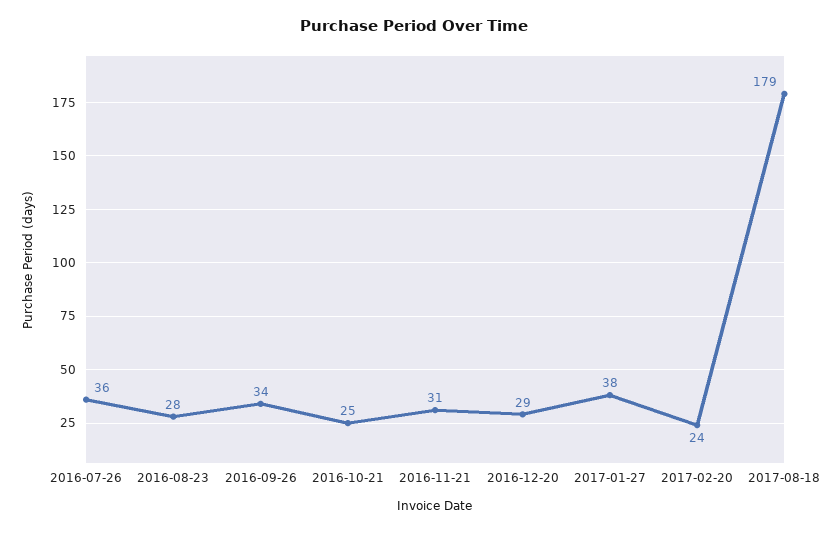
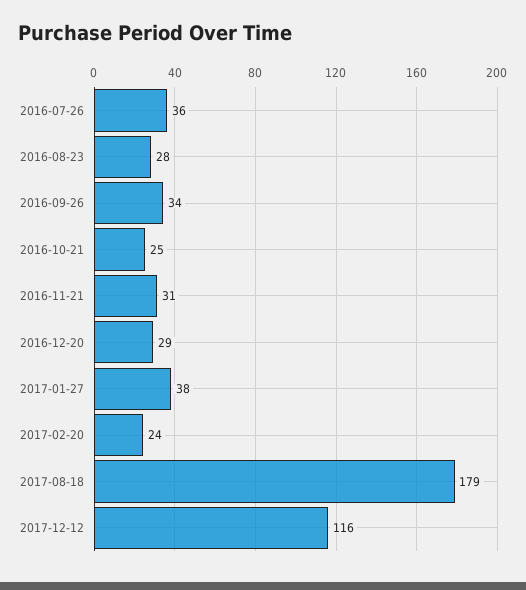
2017-12-12: none -> 116

